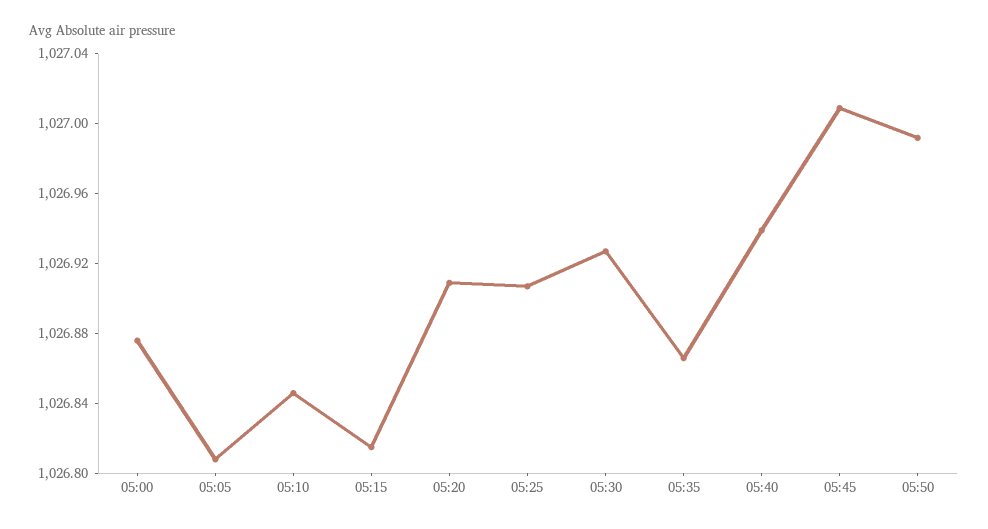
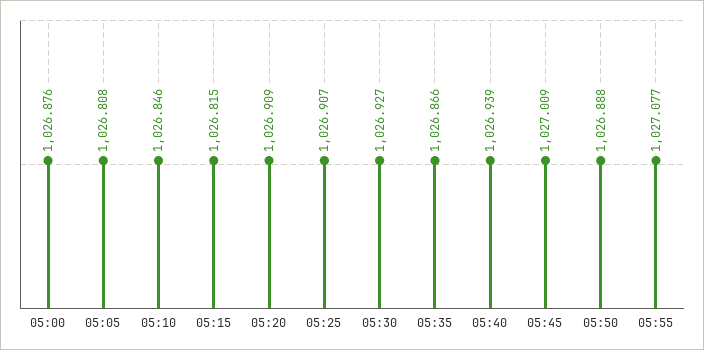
05:50: 1026.99 -> 1026.888
05:55: none -> 1027.077

